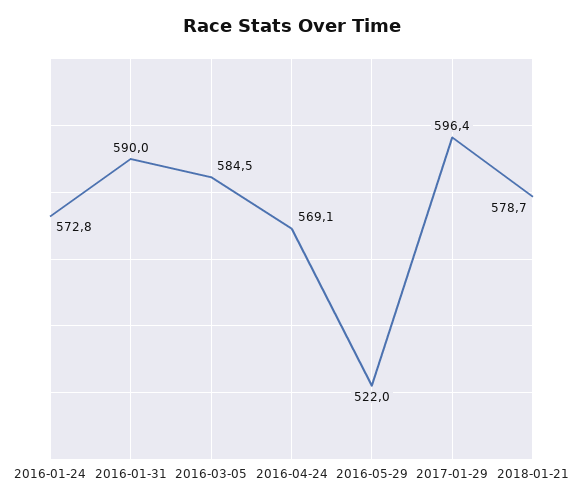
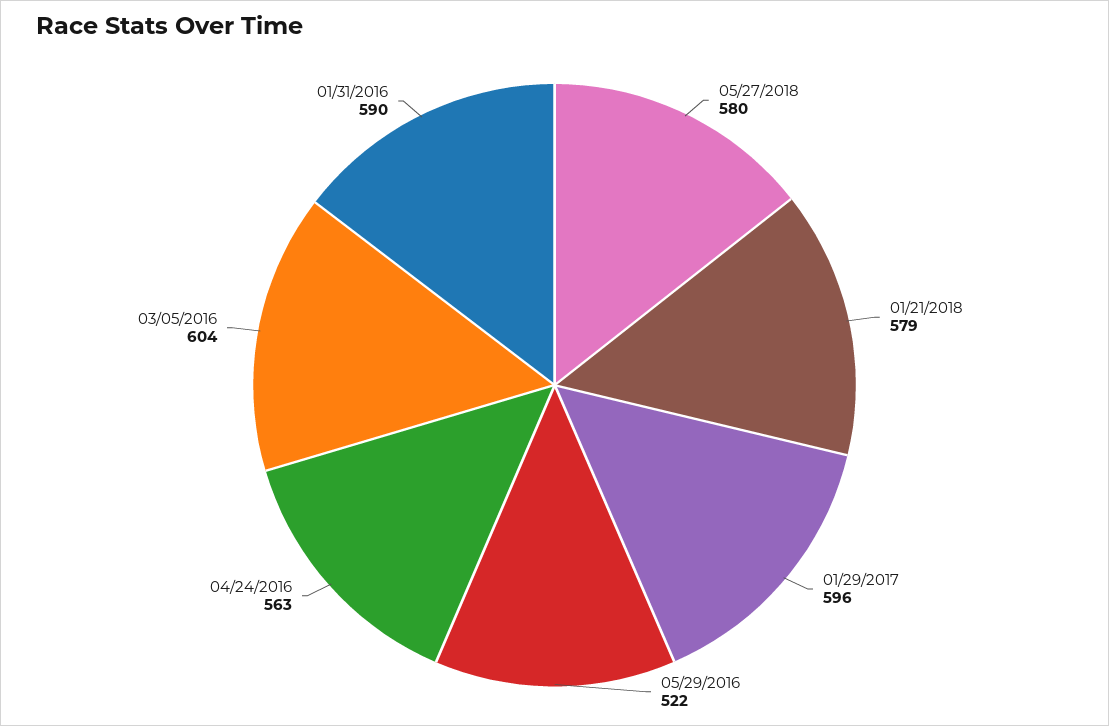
2016-01-24: 572.8 -> none
2016-03-05: 584.5 -> 604
2016-04-24: 569.1 -> 563
05/27/2018: none -> 580

